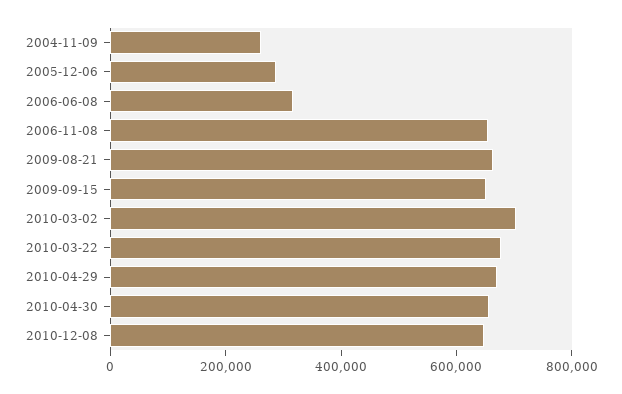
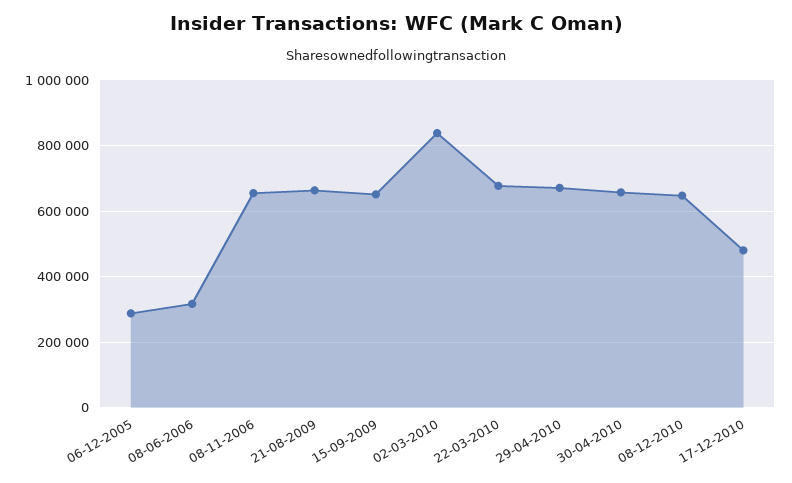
2004-11-09: 250000 -> none
2010-03-02: 700000 -> 840000
17-12-2010: none -> 480000

